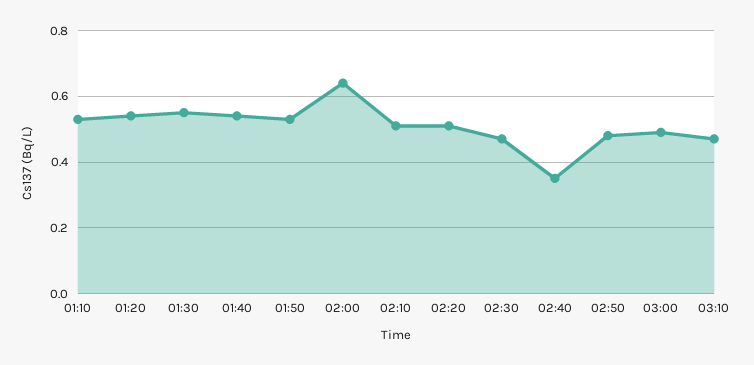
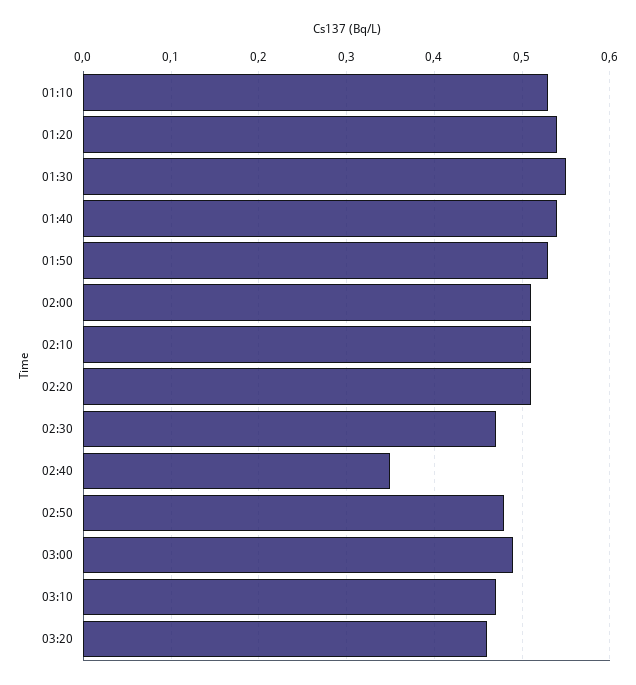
02:00: 0.65 -> 0.51
03:20: none -> 0.46

